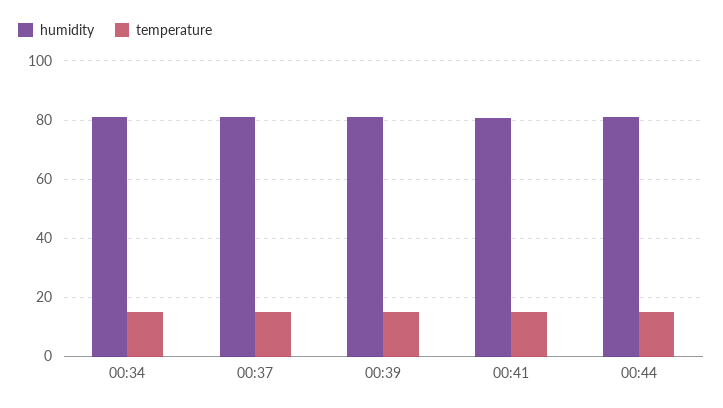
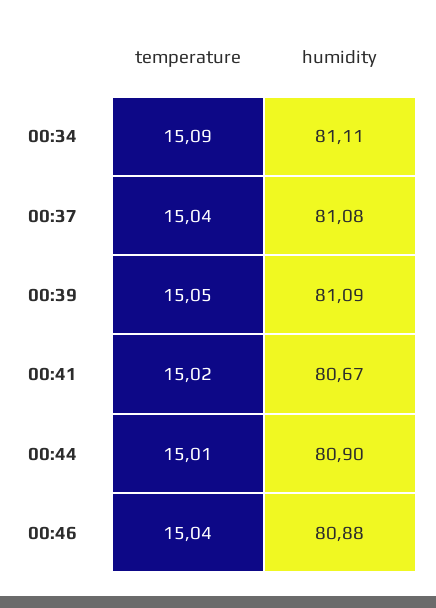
temperature, 00:46: none -> 15.04
humidity, 00:46: none -> 80.88

